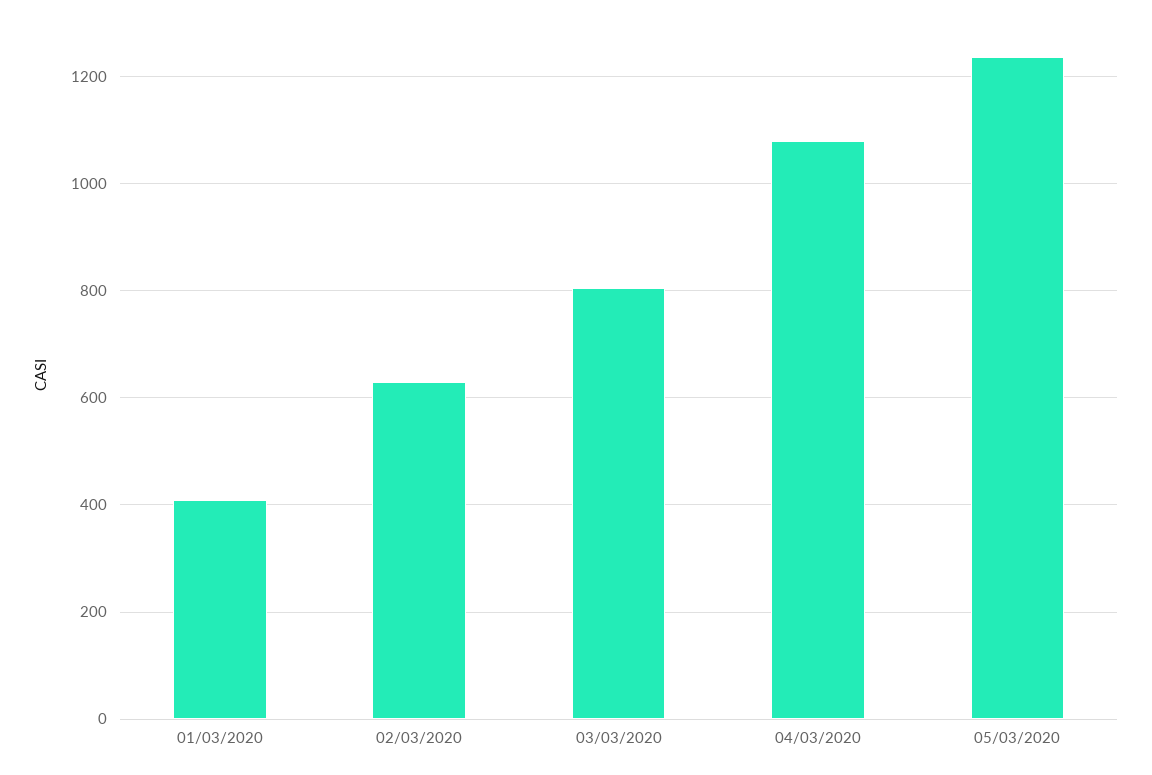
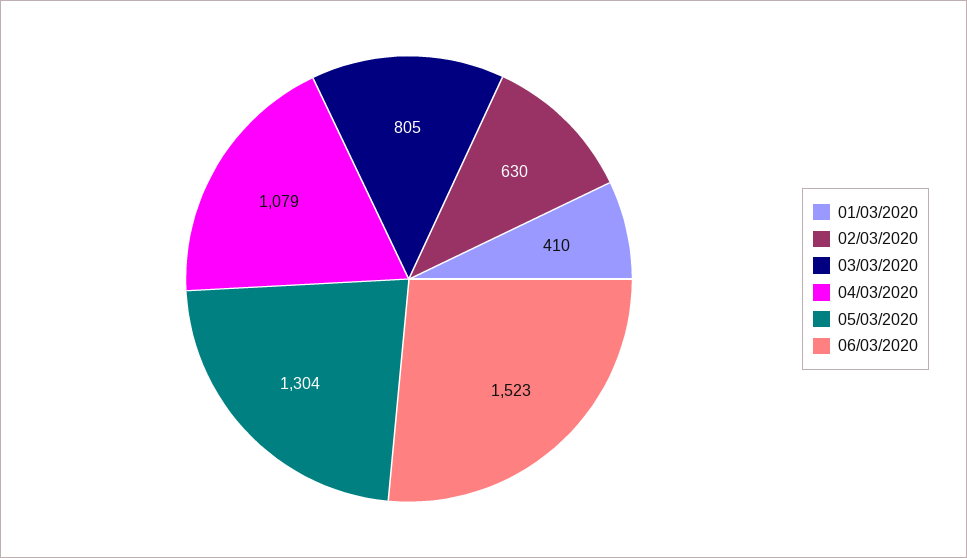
05/03/2020: 1240 -> 1304
06/03/2020: none -> 1523

